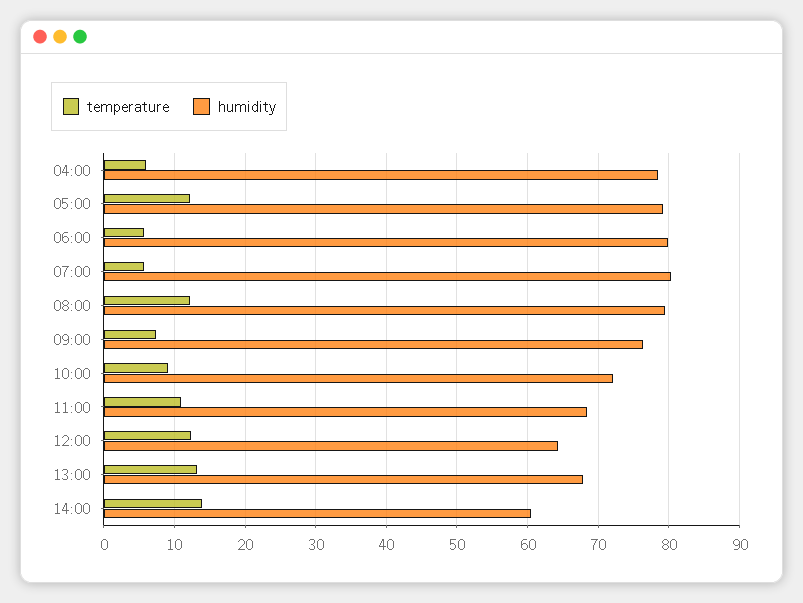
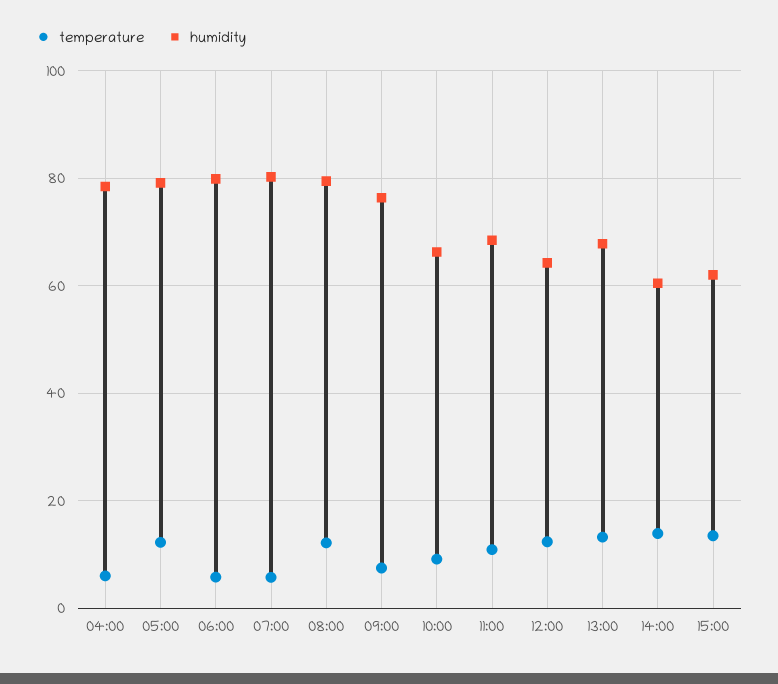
humidity, 10:00: 72 -> 66
temperature, 15:00: none -> 14
humidity, 15:00: none -> 62

